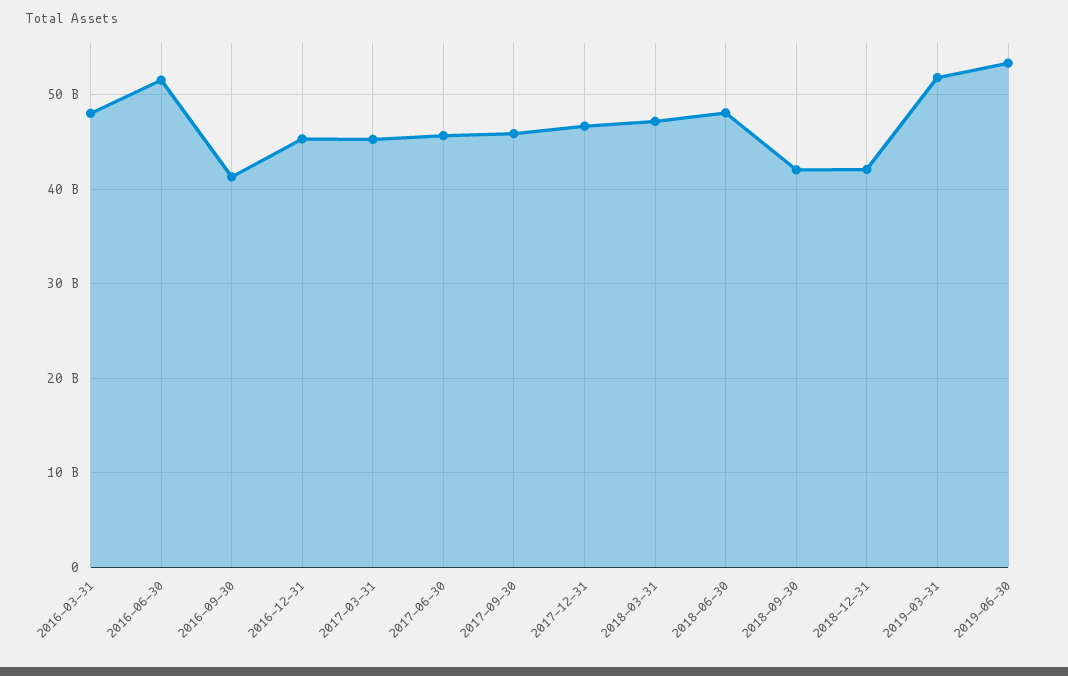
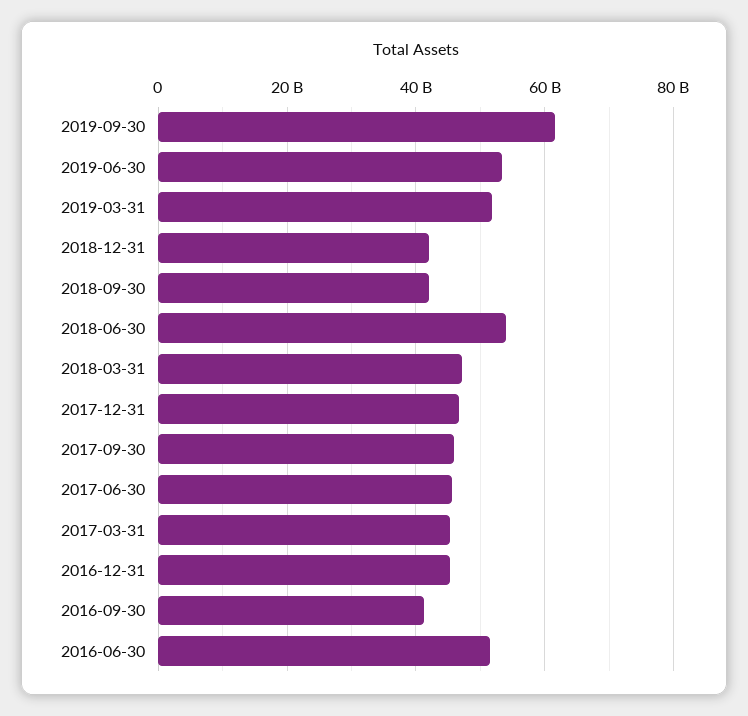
2016-03-31: 48000000000 -> none
2018-06-30: 48000000000 -> 54000000000
2019-09-30: none -> 62000000000

